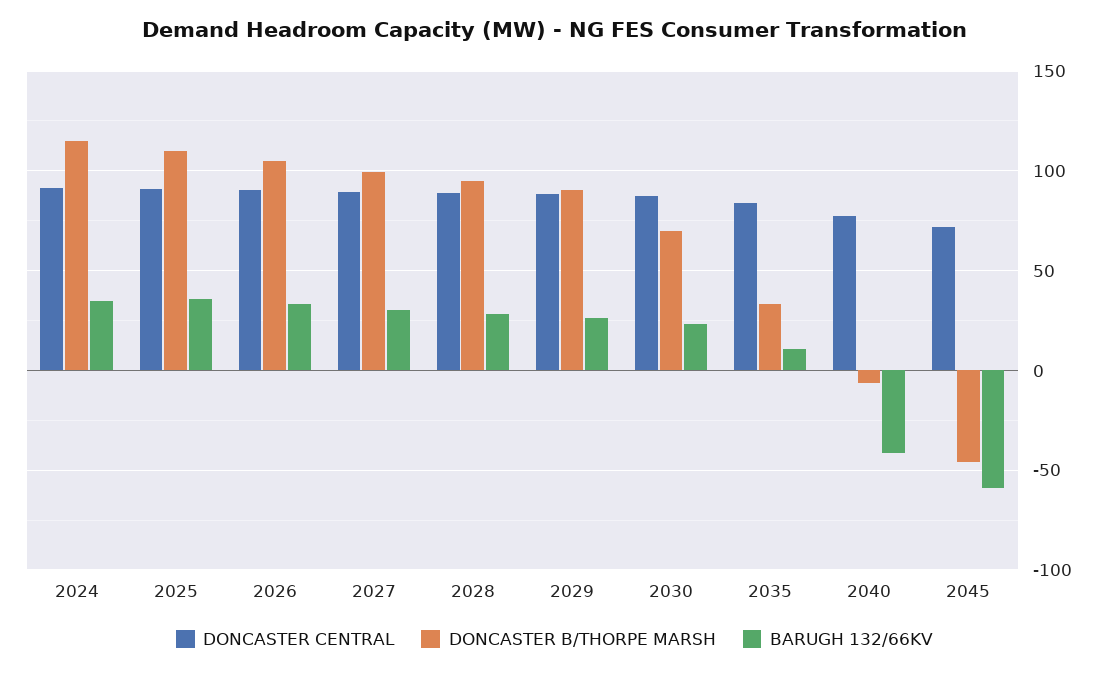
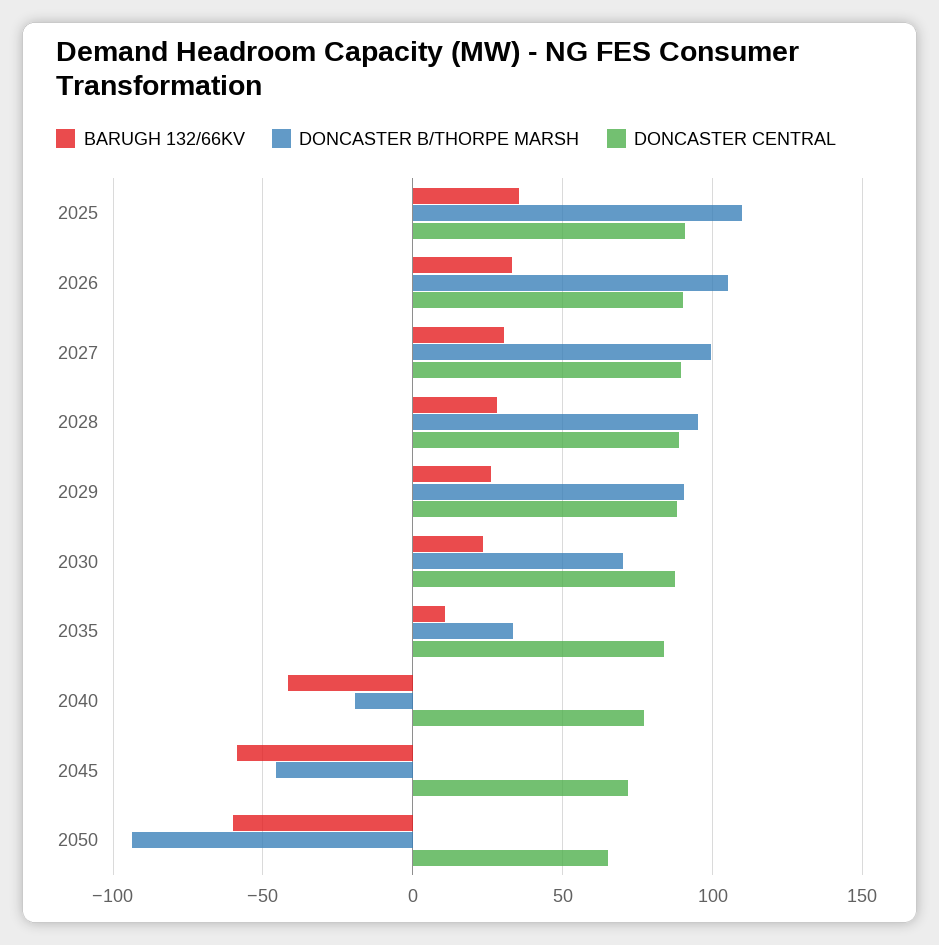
DONCASTER CENTRAL, 2024: 90 -> none
DONCASTER B/THORPE MARSH, 2024: 115 -> none
BARUGH 132/66KV, 2024: 35 -> none
DONCASTER B/THORPE MARSH, 2040: -5 -> -20
BARUGH 132/66KV, 2050: none -> -60
DONCASTER B/THORPE MARSH, 2050: none -> -95
DONCASTER CENTRAL, 2050: none -> 65

